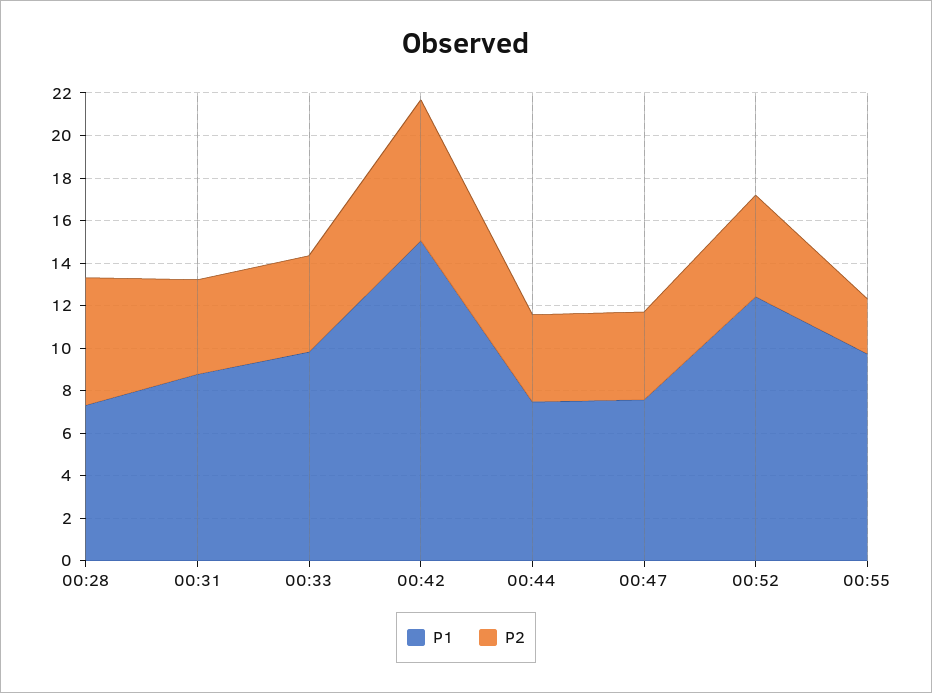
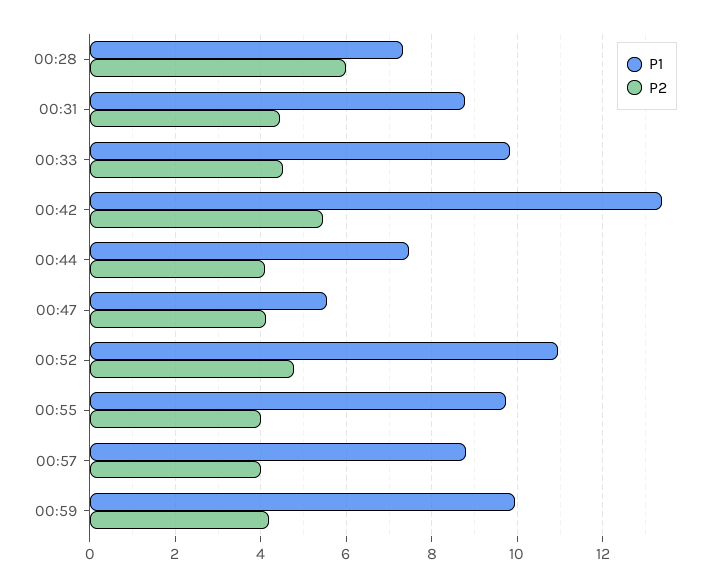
P1, 00:42: 15 -> 13.4
P2, 00:42: 6.5 -> 5.4
P1, 00:47: 7.5 -> 5.6
P1, 00:52: 12.5 -> 11
P2, 00:55: 2.5 -> 4
P1, 00:57: none -> 8.8
P2, 00:57: none -> 4
P1, 00:59: none -> 10
P2, 00:59: none -> 4.2

